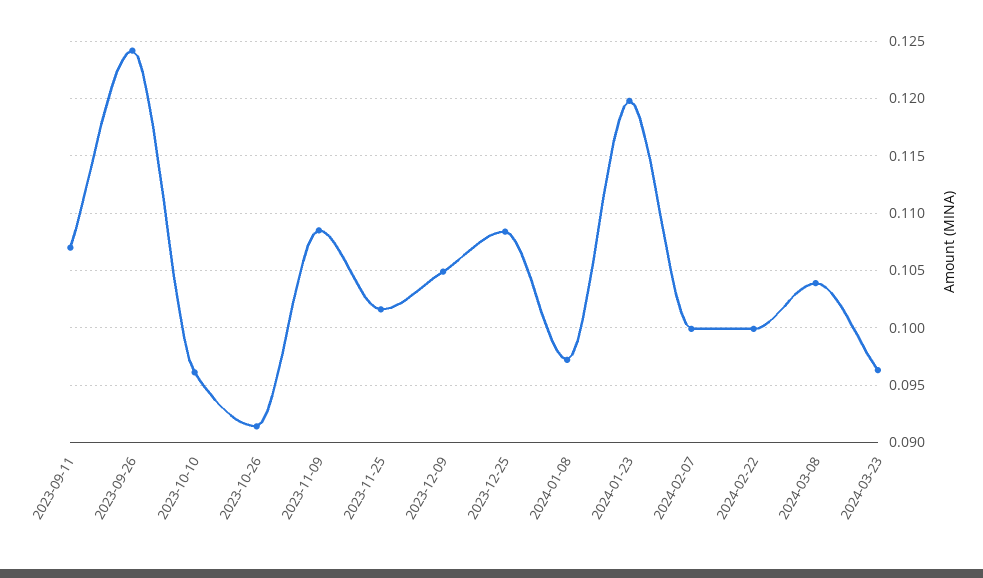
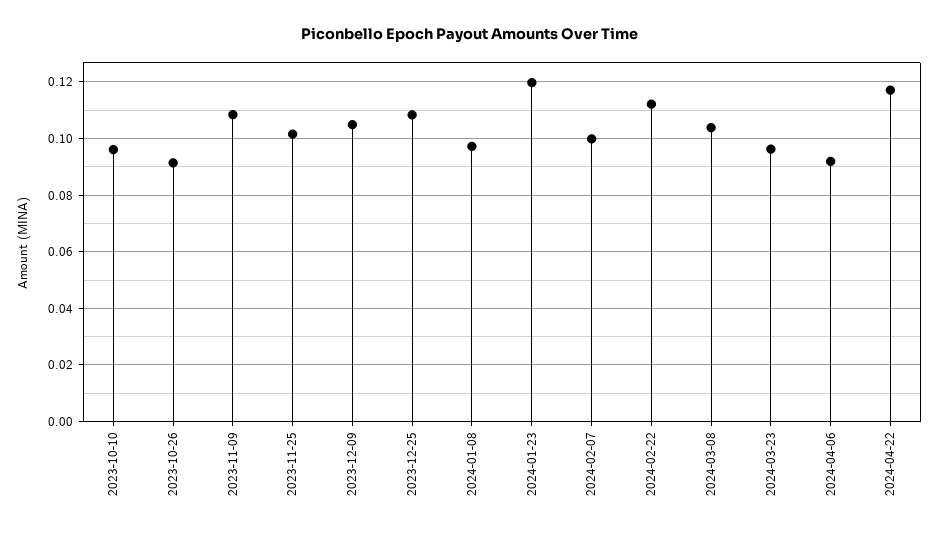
2023-09-11: 0.107 -> none
2023-09-26: 0.124 -> none
2024-02-22: 0.1 -> 0.1125
2024-04-06: none -> 0.0925
2024-04-22: none -> 0.1175

